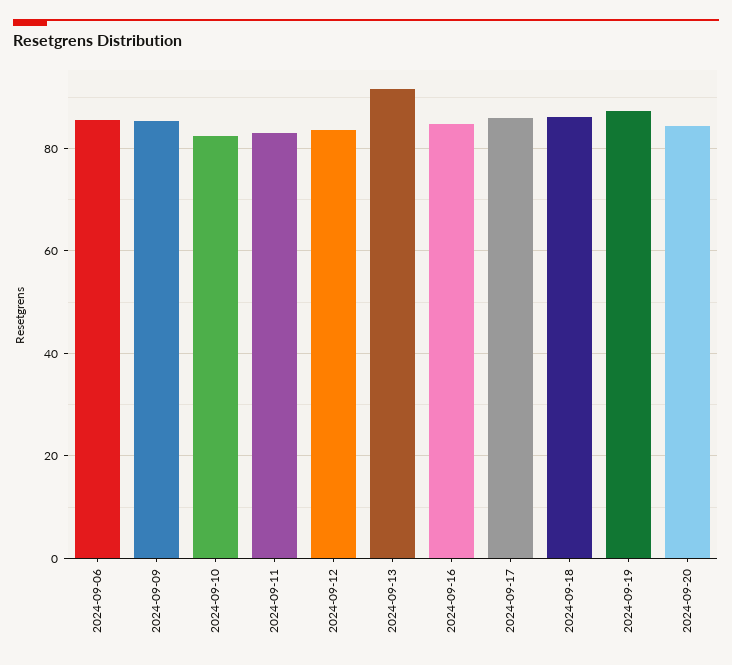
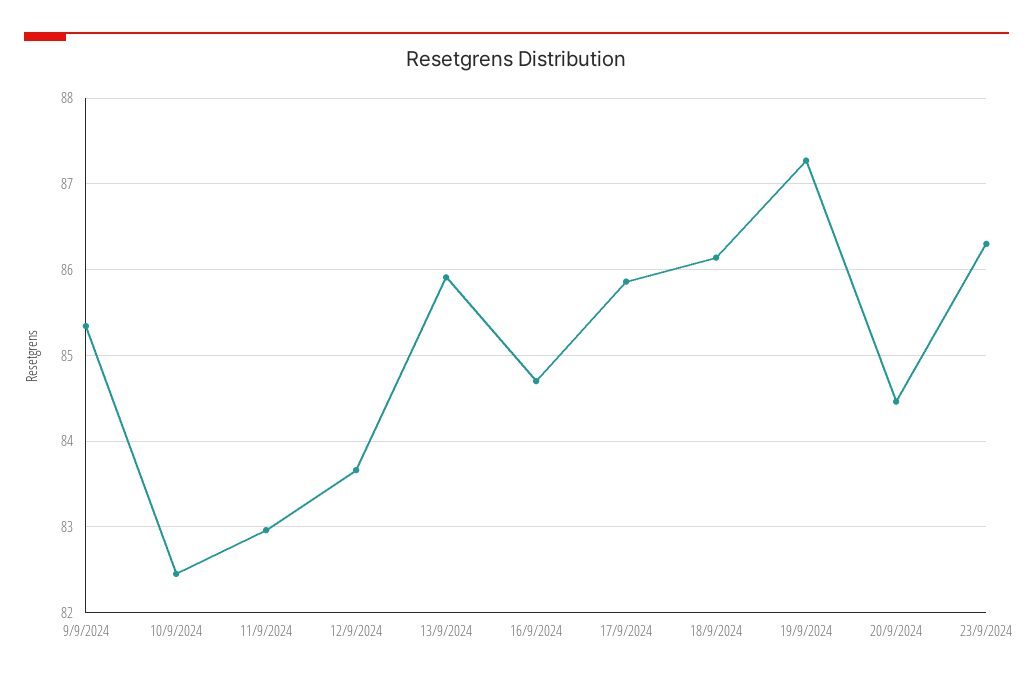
2024-09-06: 86 -> none
2024-09-13: 92 -> 85.9
23/9/2024: none -> 86.3

